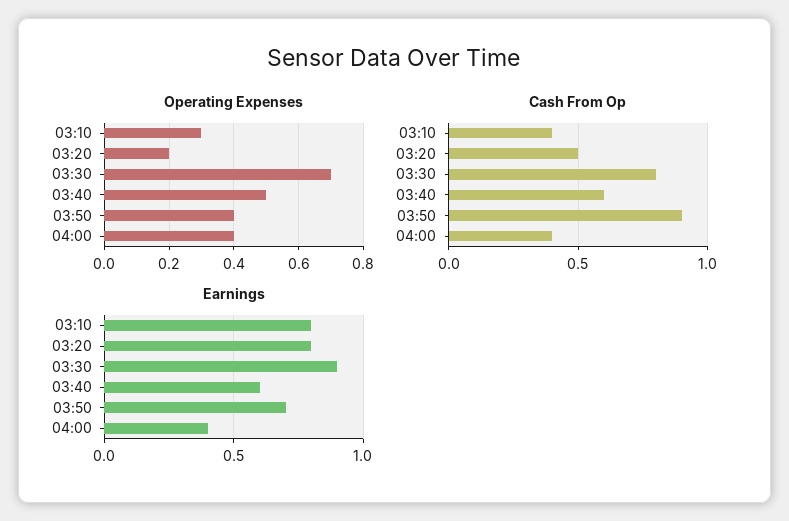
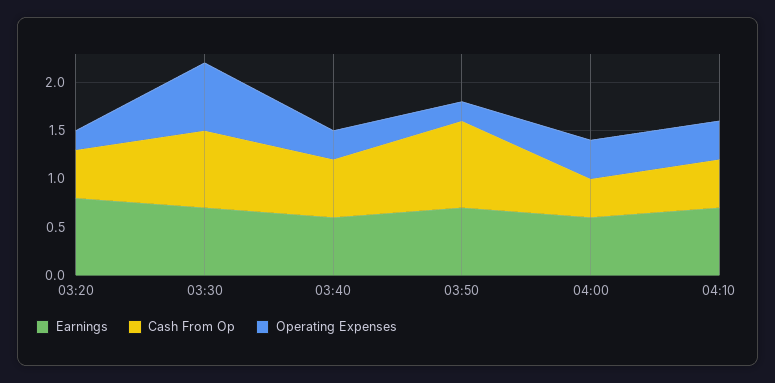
Operating Expenses, 03:10: 0.3 -> none
Operating Expenses, 03:40: 0.5 -> 0.3
Operating Expenses, 03:50: 0.4 -> 0.2
Cash From Op, 03:10: 0.4 -> none
Earnings, 03:10: 0.8 -> none
Earnings, 03:30: 0.9 -> 0.7
Earnings, 04:00: 0.4 -> 0.6
Earnings, 04:10: none -> 0.7
Cash From Op, 04:10: none -> 0.5
Operating Expenses, 04:10: none -> 0.4

